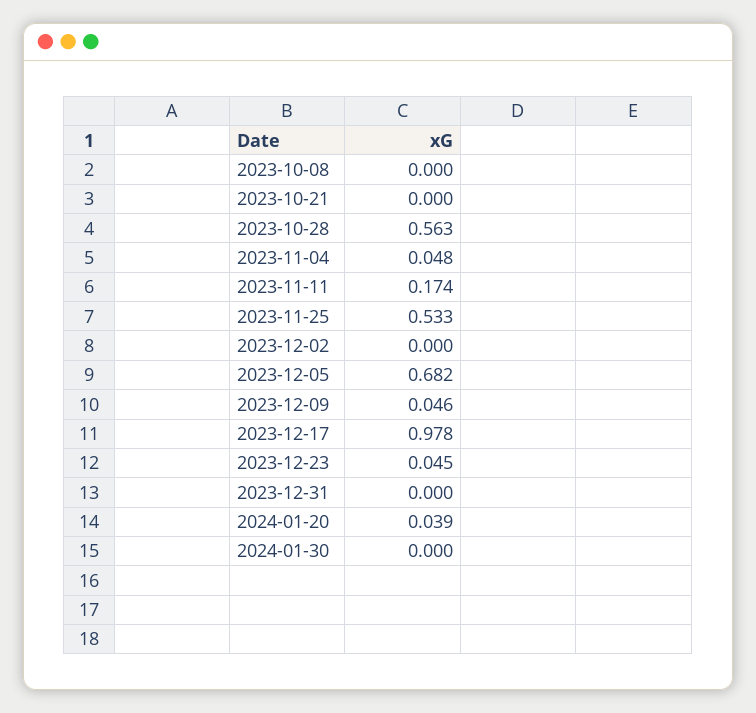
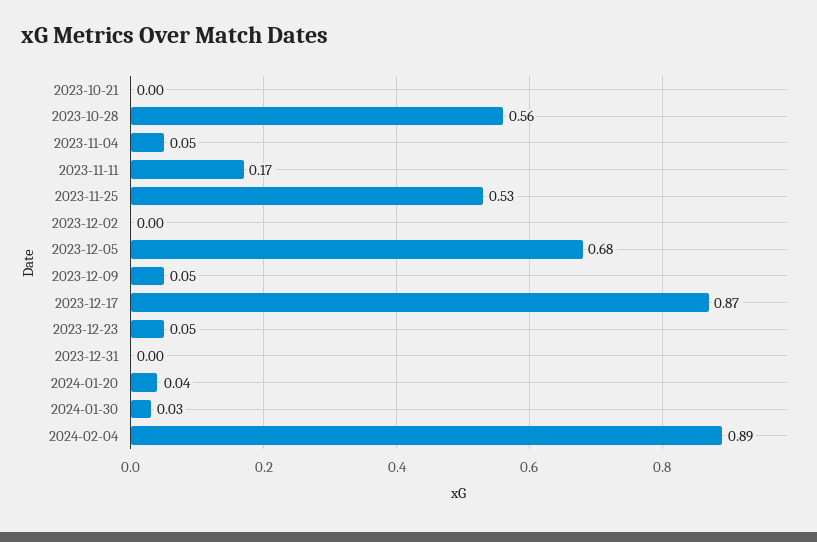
2023-10-08: 0 -> none
2023-12-17: 0.978 -> 0.87
2024-01-30: 0 -> 0.03
2024-02-04: none -> 0.89

